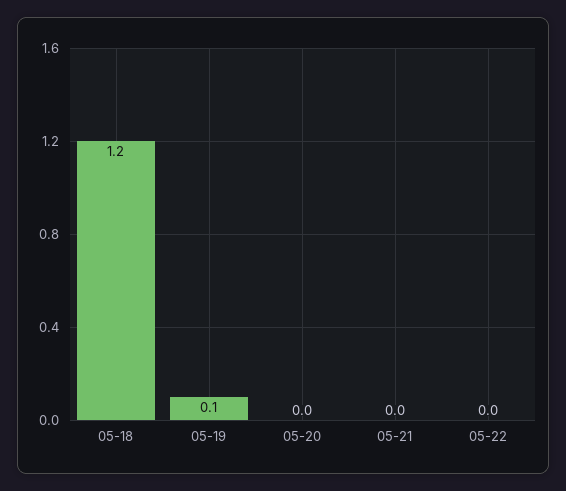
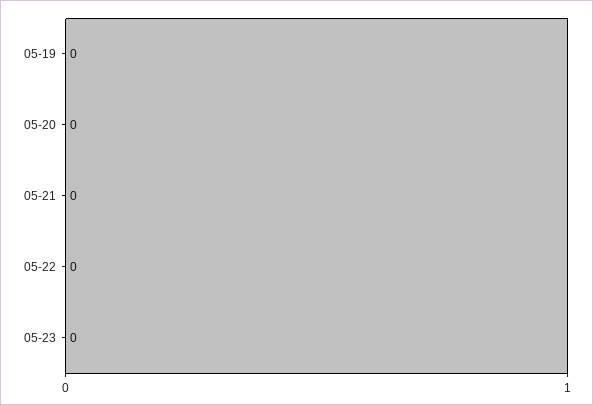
05-18: 1.2 -> none
05-19: 0.1 -> 0
05-23: none -> 0

